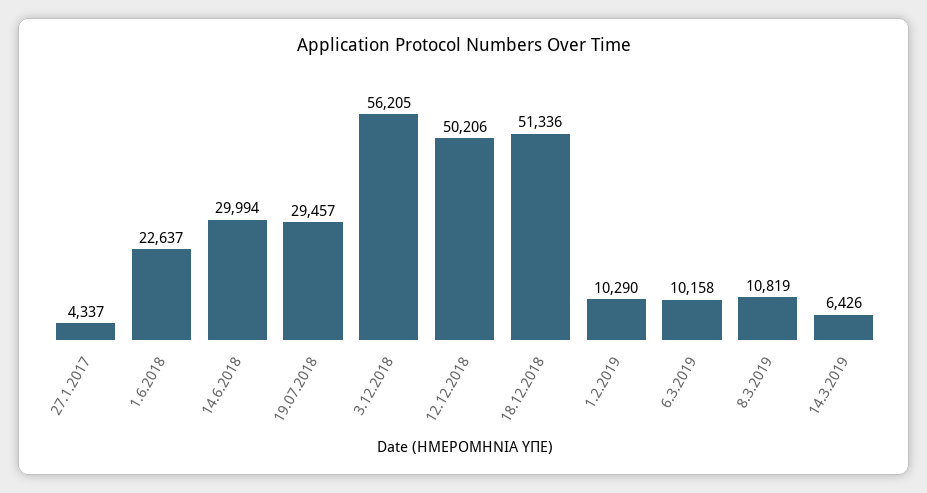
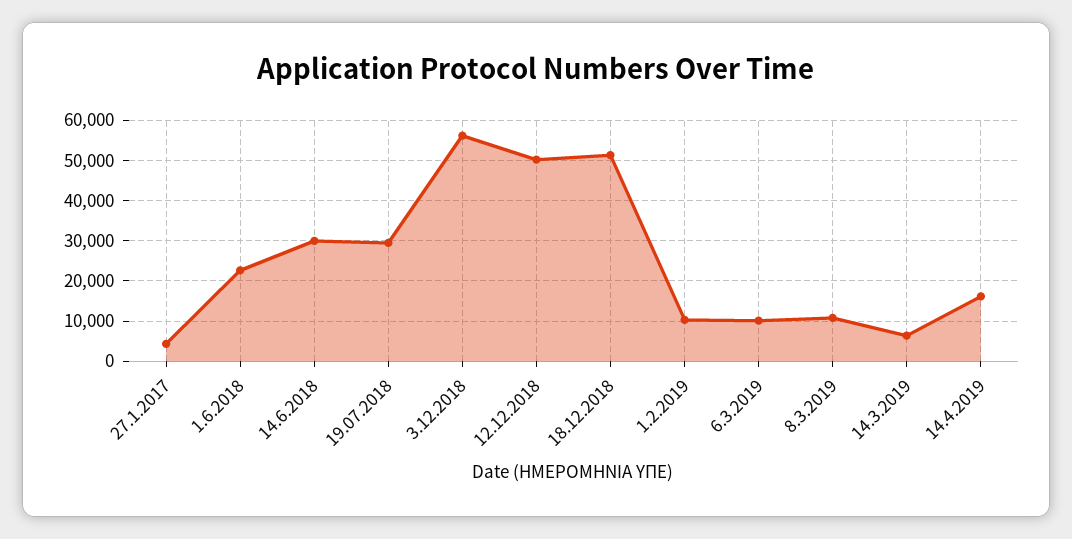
14.4.2019: none -> 16000

